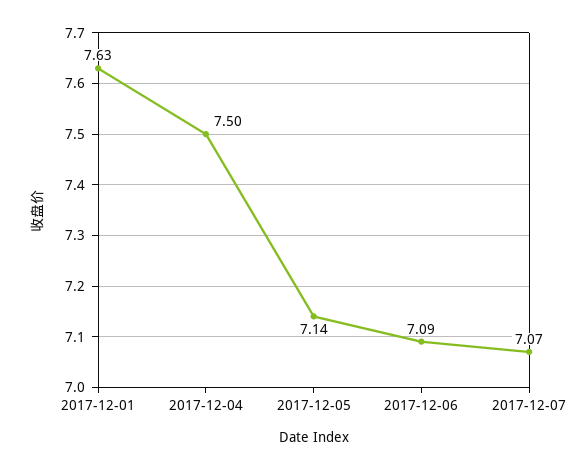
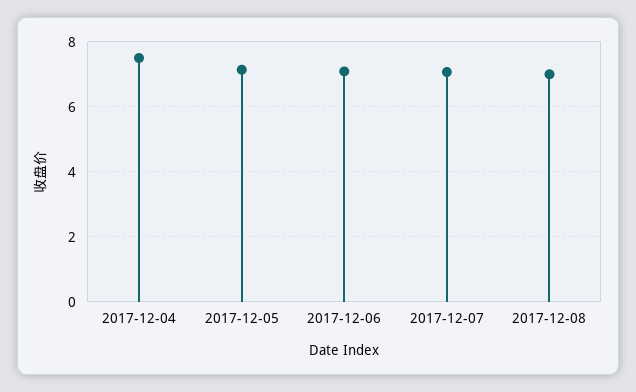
2017-12-01: 7.63 -> none
2017-12-08: none -> 7

